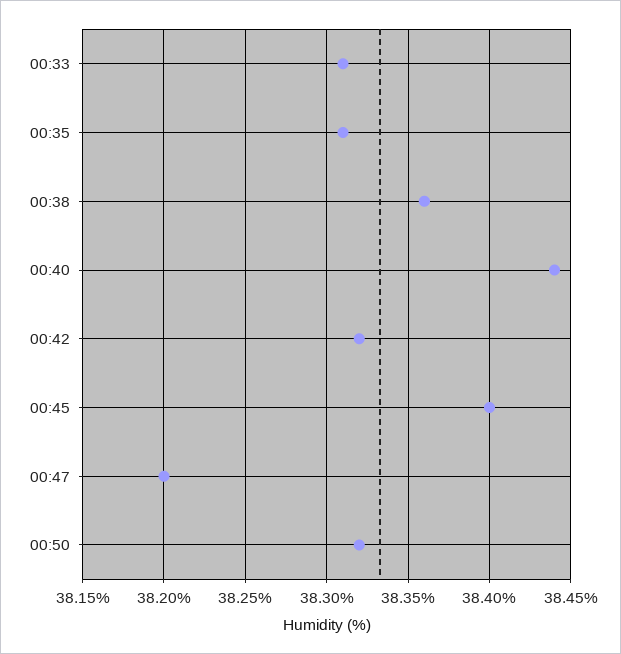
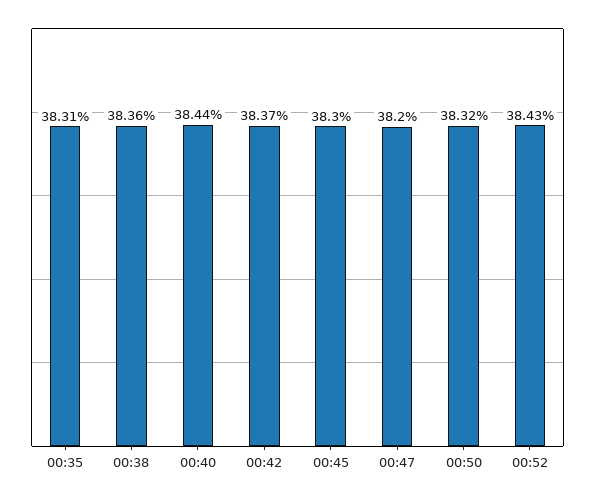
00:33: 38.31 -> none
00:42: 38.32 -> 38.37
00:45: 38.4 -> 38.3
00:52: none -> 38.43

